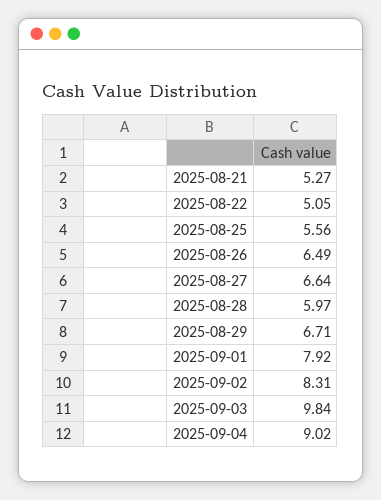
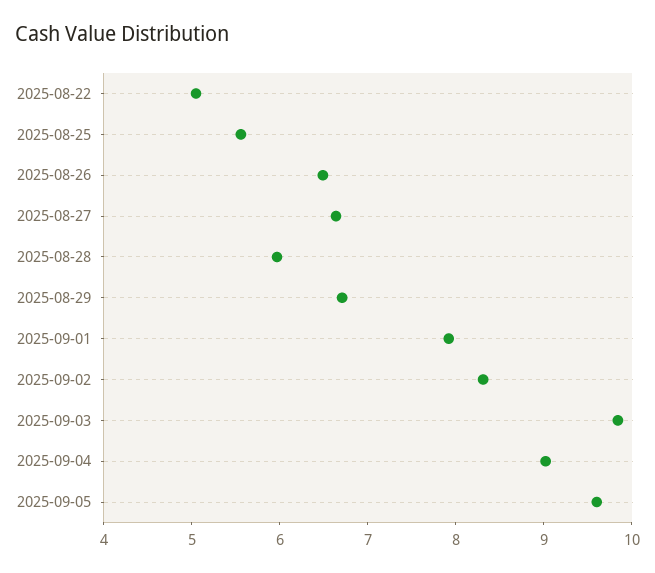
2025-08-21: 5.27 -> none
2025-09-05: none -> 9.6

